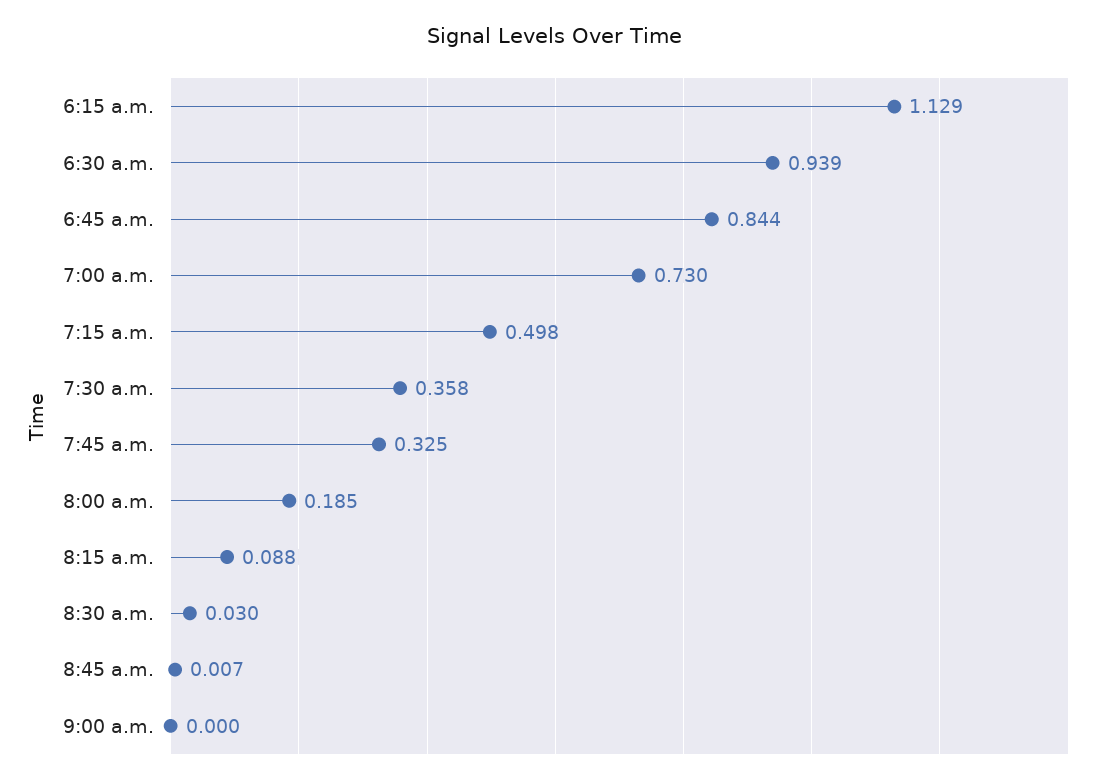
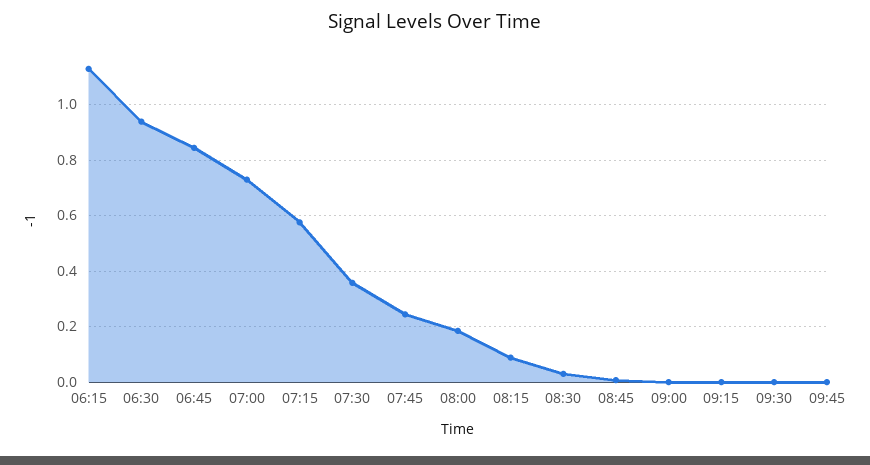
7:15 a.m.: 0.498 -> 0.575
7:45 a.m.: 0.325 -> 0.25
09:15: none -> 0
09:30: none -> 0
09:45: none -> 0

